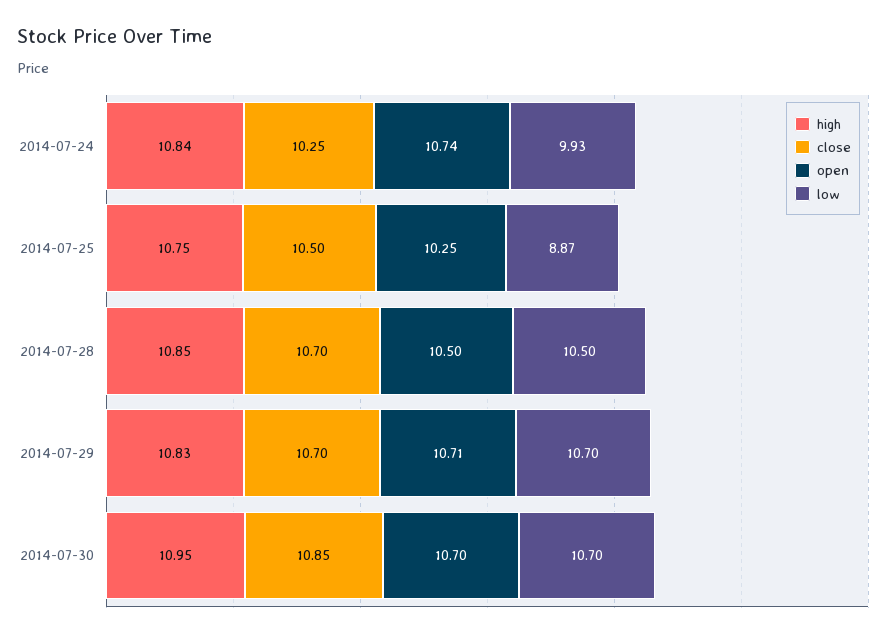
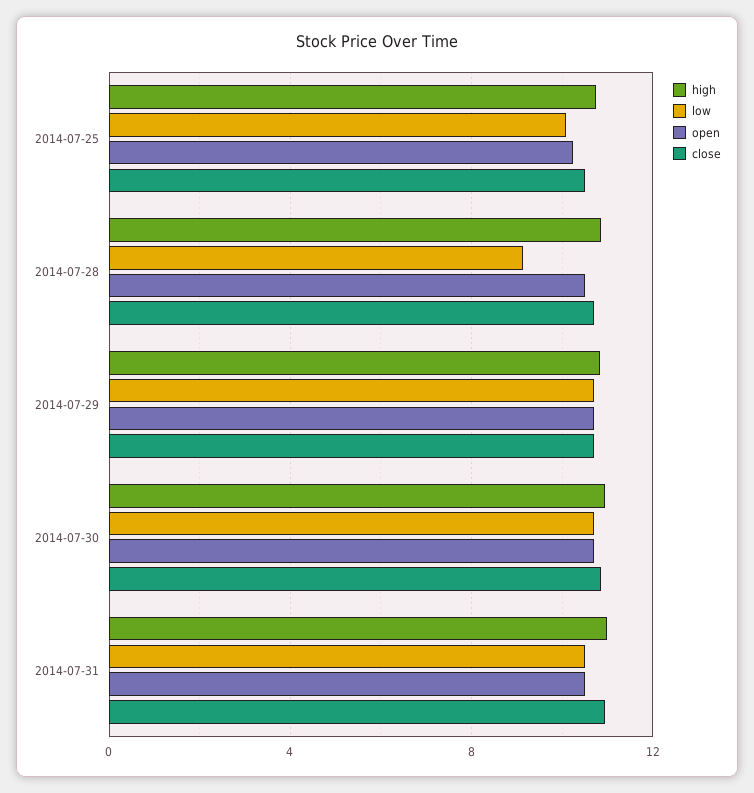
high, 2014-07-24: 10.84 -> none
close, 2014-07-24: 10.25 -> none
open, 2014-07-24: 10.74 -> none
low, 2014-07-24: 9.93 -> none
low, 2014-07-25: 8.87 -> 10
low, 2014-07-28: 10.5 -> 9
high, 2014-07-31: none -> 11
low, 2014-07-31: none -> 10.5
open, 2014-07-31: none -> 10.5
close, 2014-07-31: none -> 11

